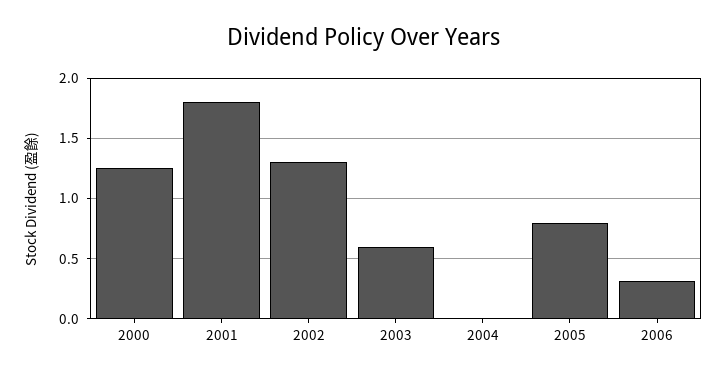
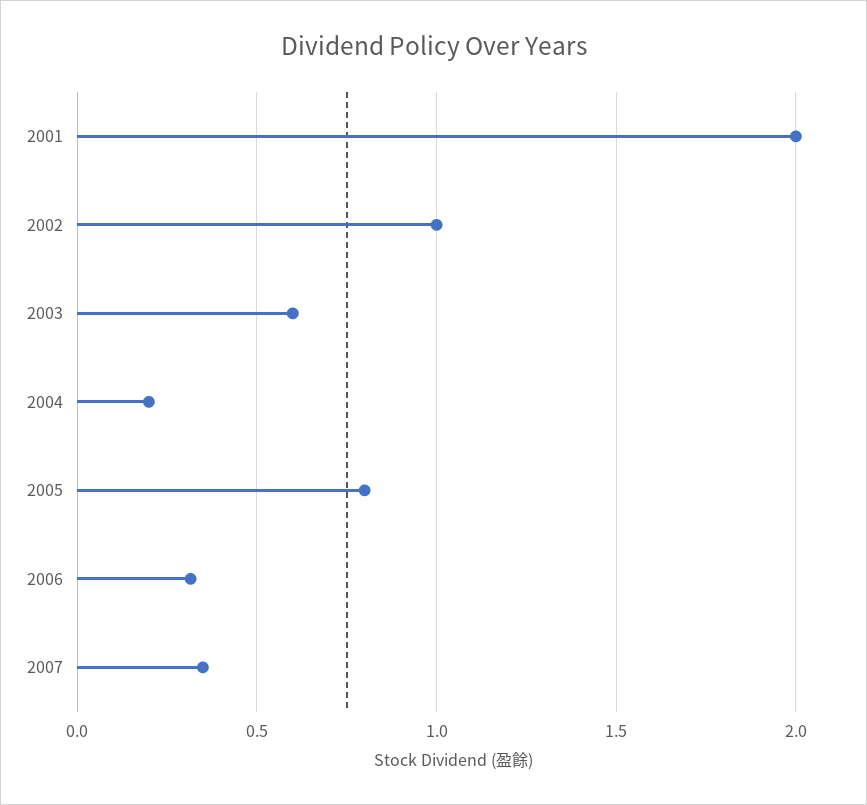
2000: 1.25 -> none
2001: 1.8 -> 2
2002: 1.3 -> 1
2004: 0 -> 0.2
2007: none -> 0.35

